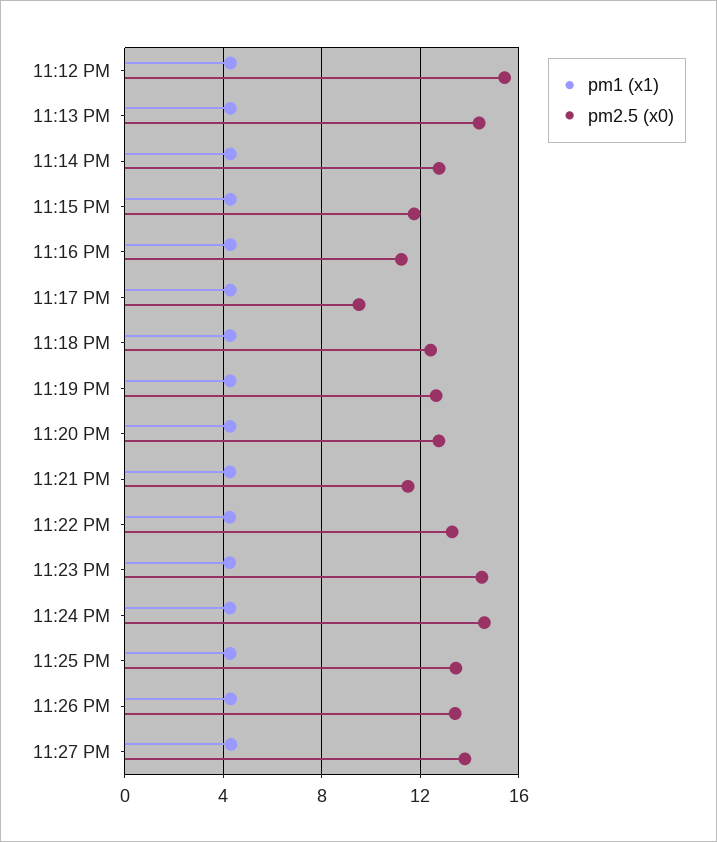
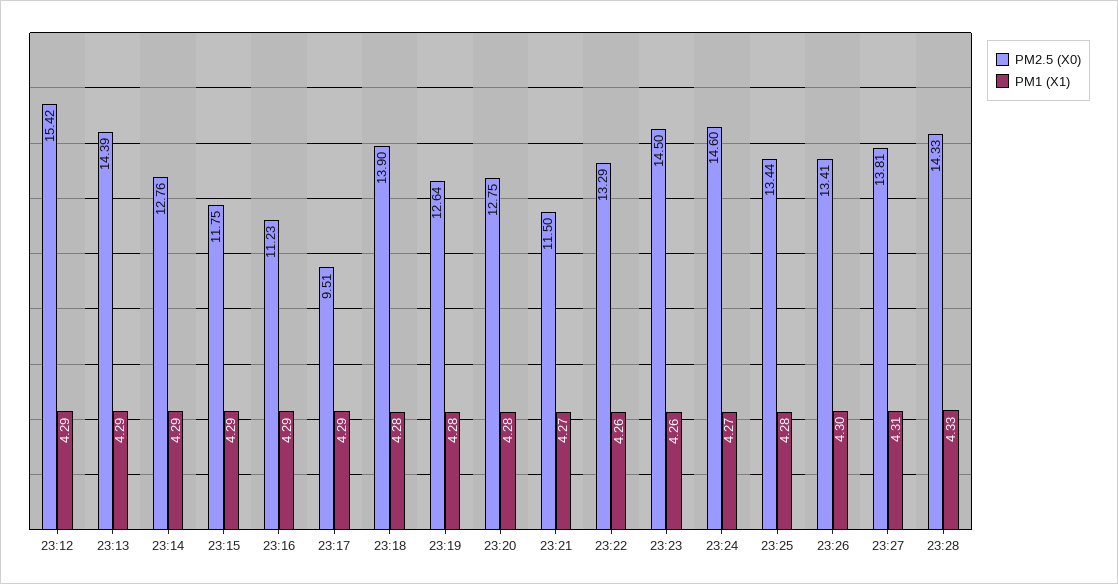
pm2.5 (x0), 11:18 PM: 12.5 -> 13.9
pm2.5 (x0), 23:28: none -> 14.33
pm1 (x1), 23:28: none -> 4.33

